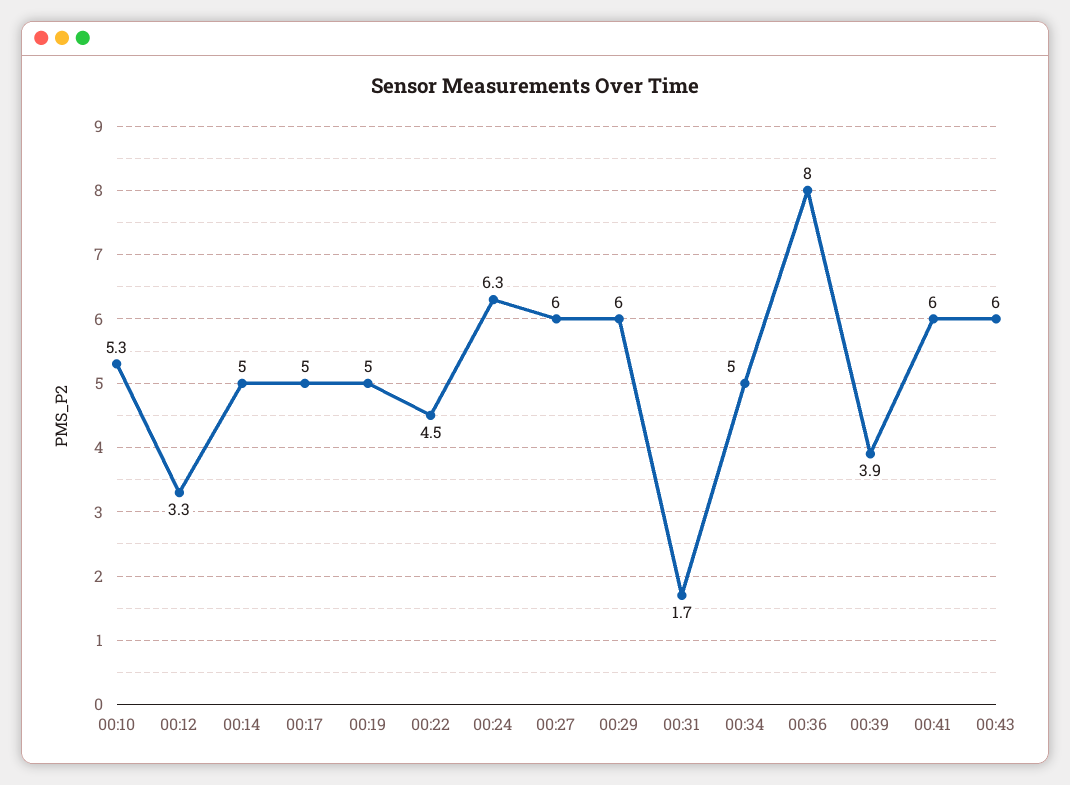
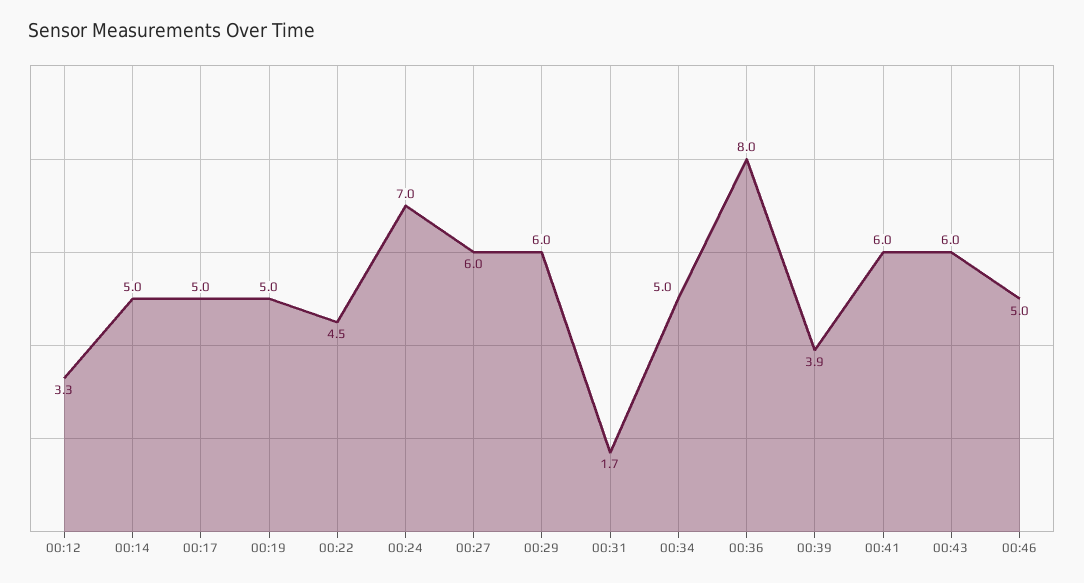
00:10: 5.3 -> none
00:24: 6.3 -> 7
00:46: none -> 5

